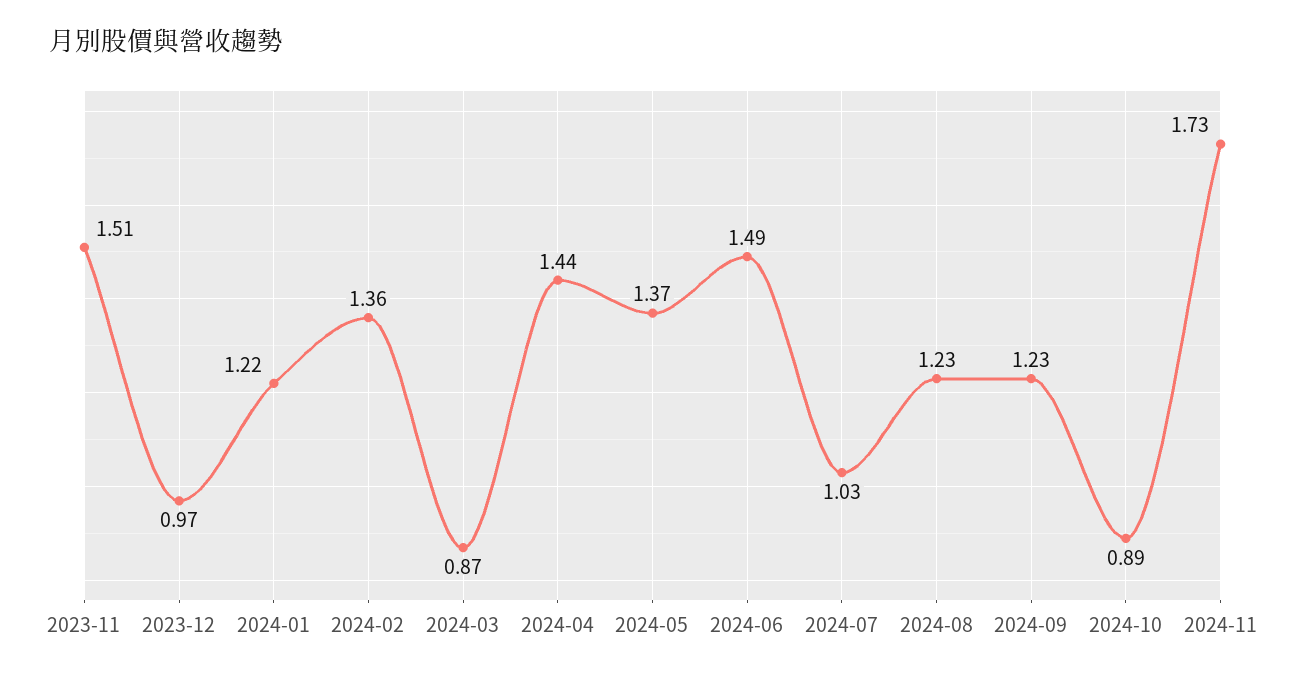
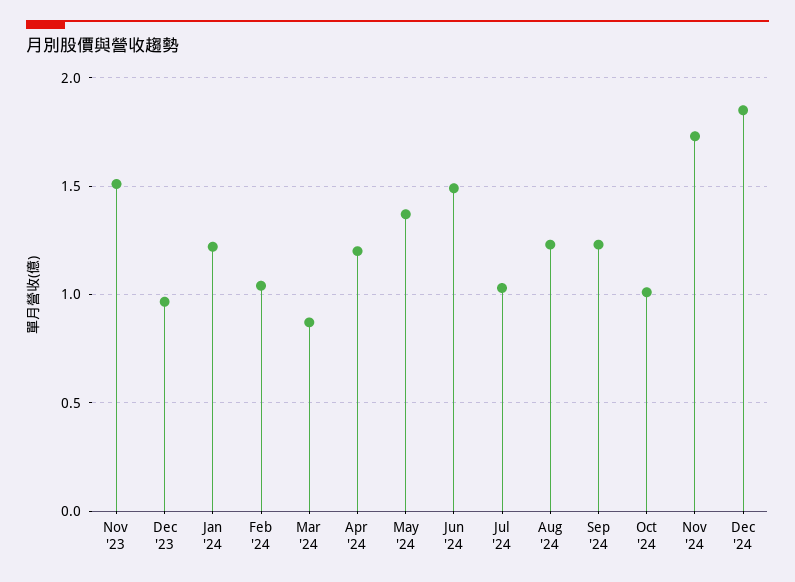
2024-02: 1.36 -> 1.05
2024-04: 1.44 -> 1.2
2024-10: 0.89 -> 1
Dec '24: none -> 1.85

